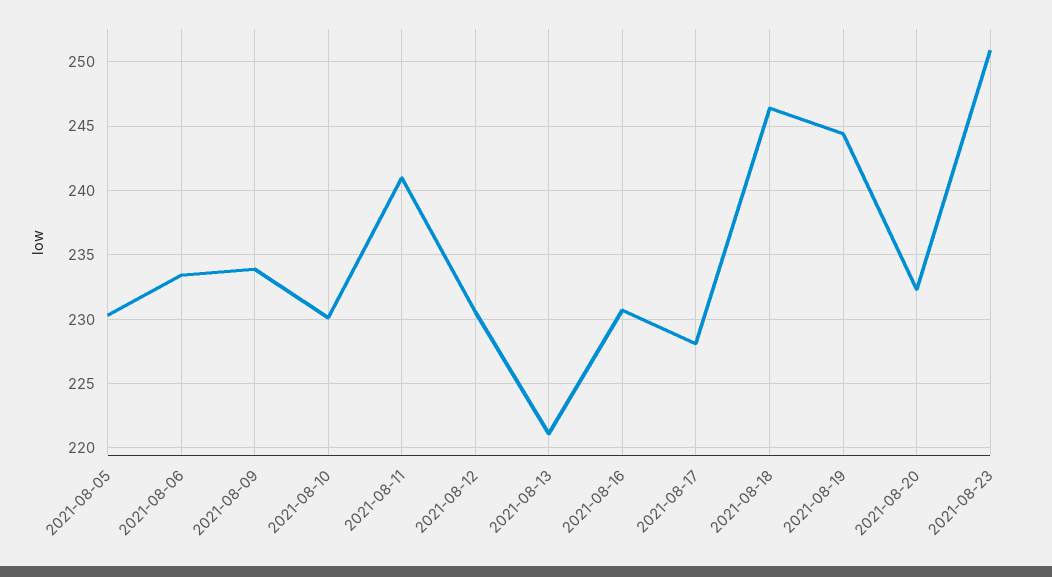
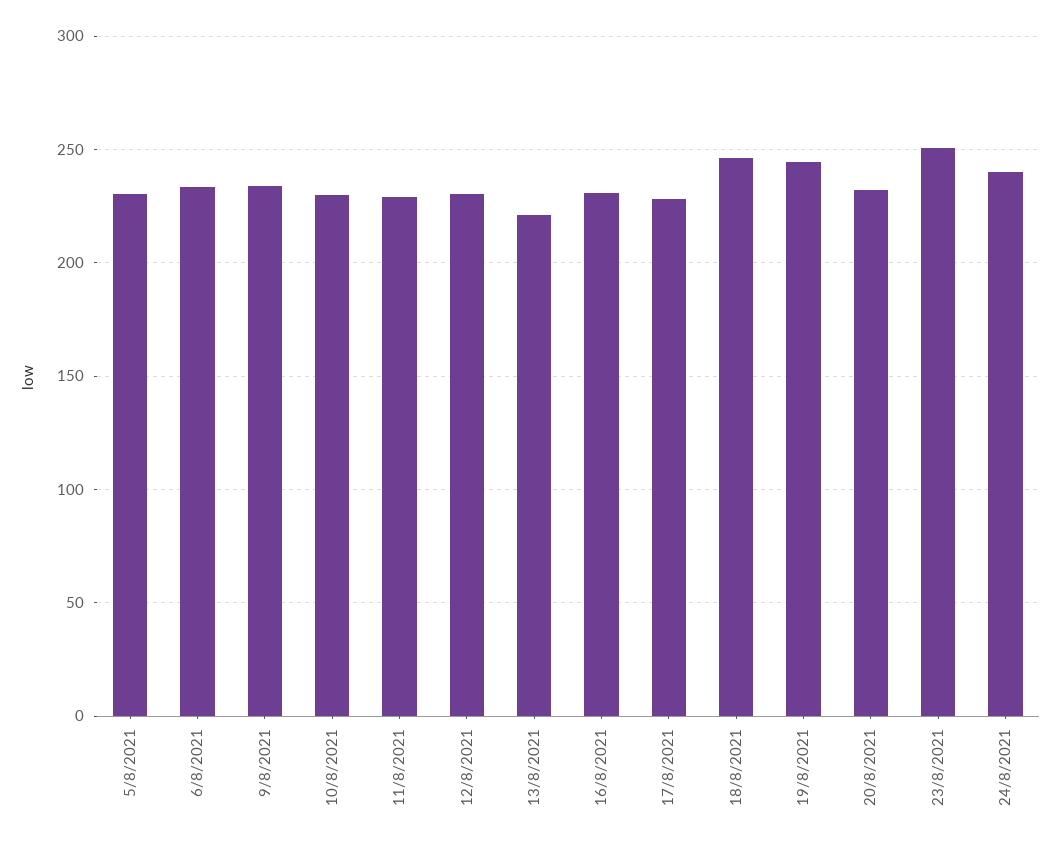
2021-08-11: 241 -> 230
24/8/2021: none -> 240

